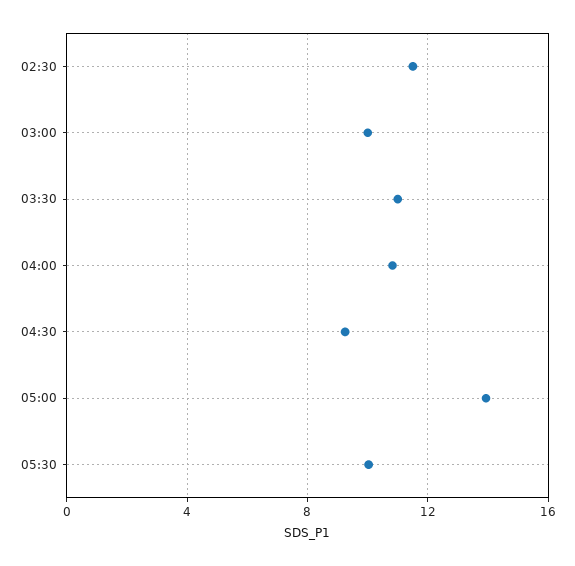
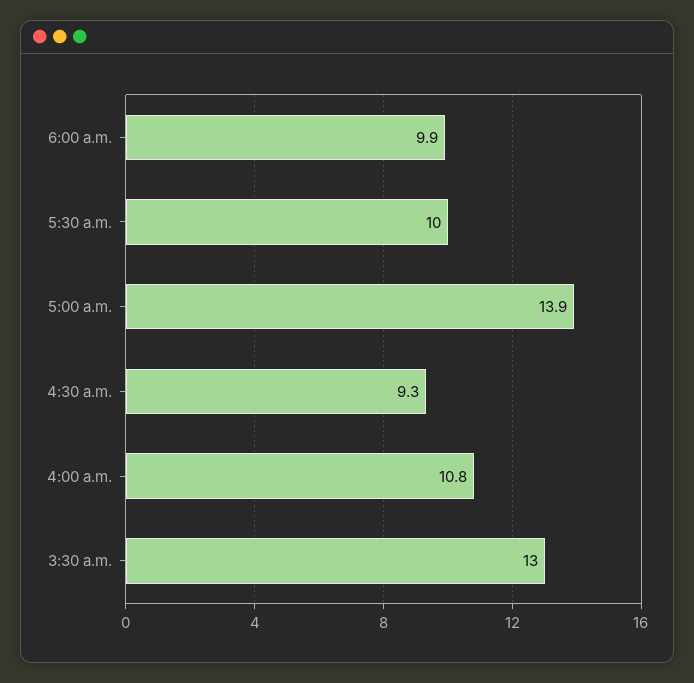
02:30: 11.5 -> none
03:00: 10 -> none
03:30: 11 -> 13
6:00 a.m.: none -> 9.9

